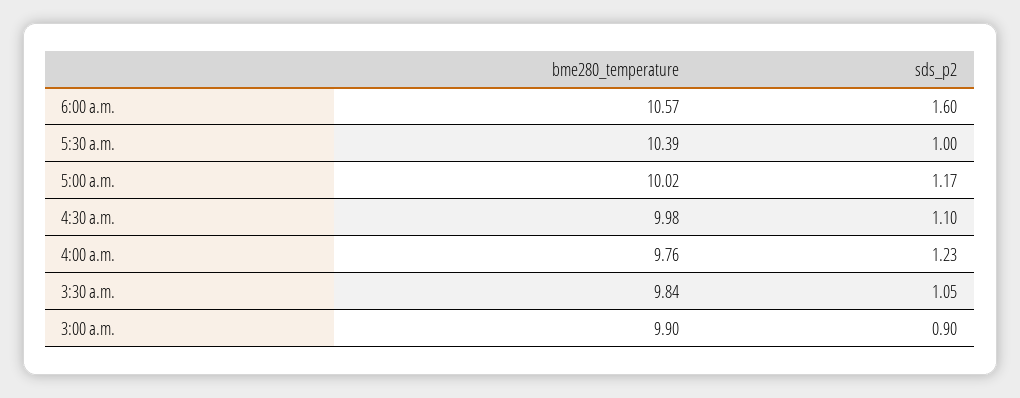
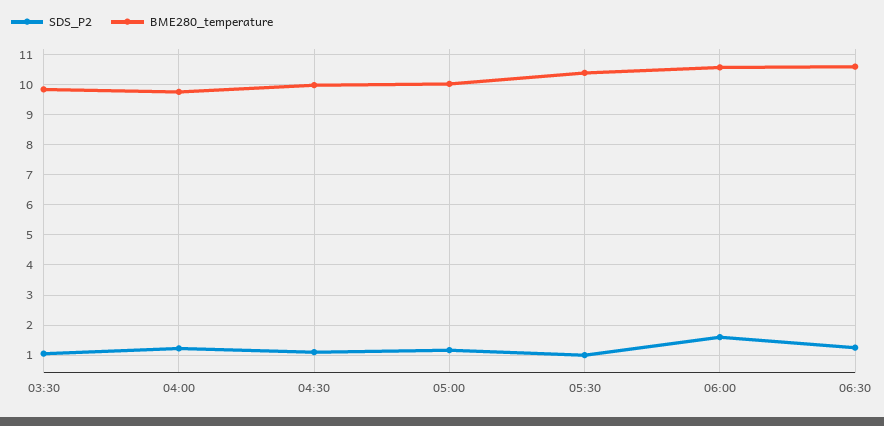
bme280_temperature, 3:00 a.m.: 9.9 -> none
sds_p2, 3:00 a.m.: 0.9 -> none
sds_p2, 06:30: none -> 1.2
bme280_temperature, 06:30: none -> 10.6

